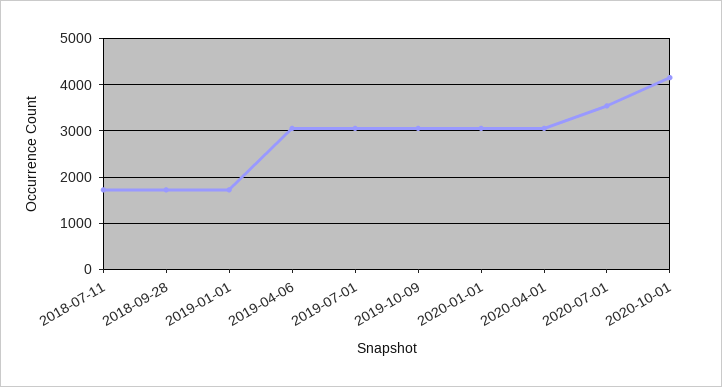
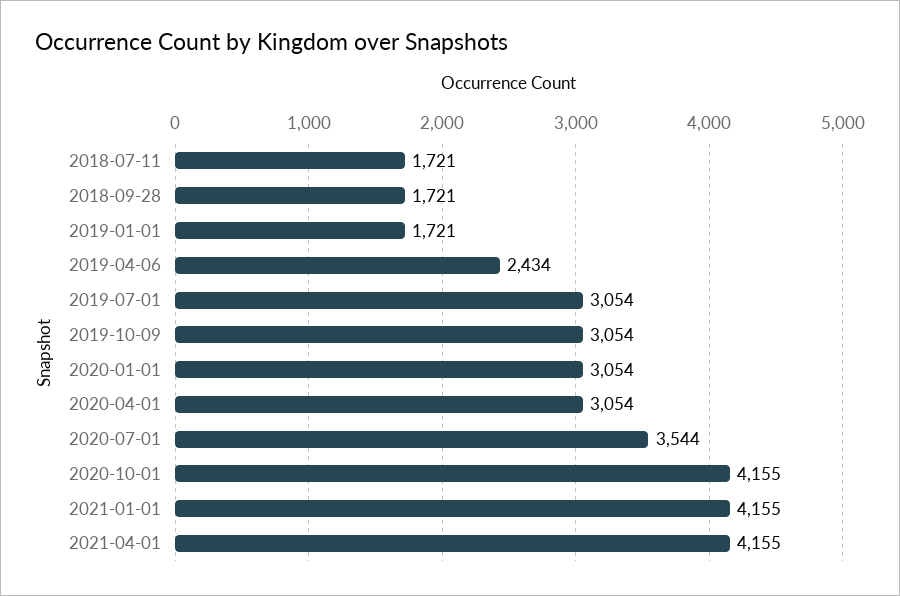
2019-04-06: 3000 -> 2434
2021-01-01: none -> 4155
2021-04-01: none -> 4155

